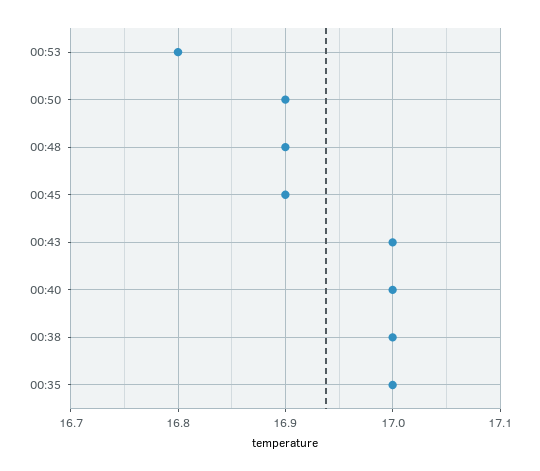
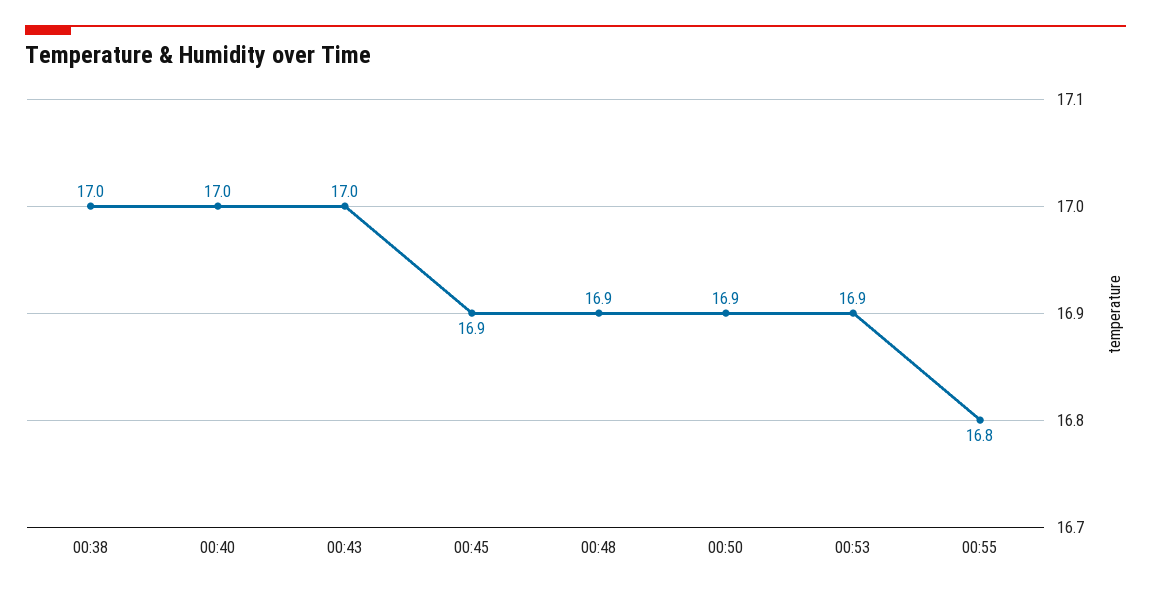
00:53: 16.8 -> 16.9
00:35: 17 -> none
00:55: none -> 16.8

